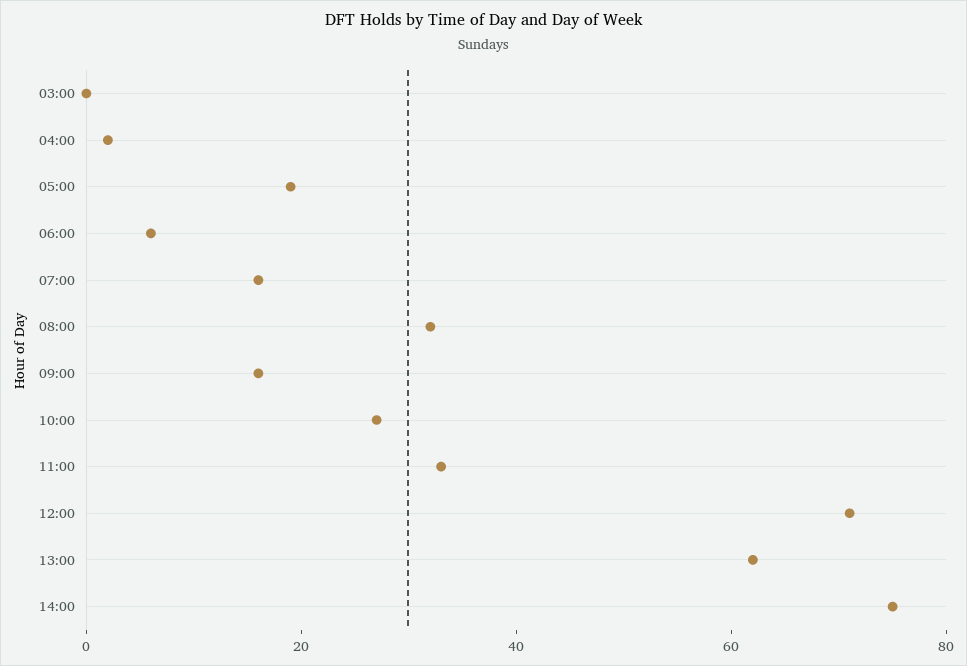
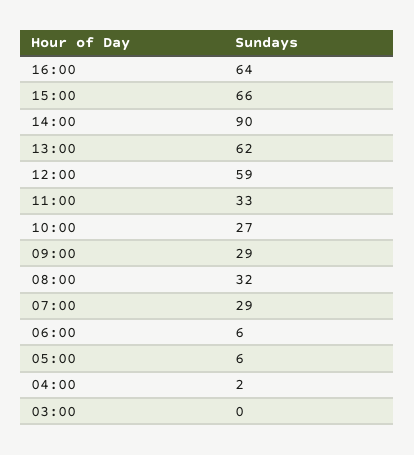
05:00: 20 -> 6
07:00: 15 -> 29
09:00: 15 -> 29
12:00: 70 -> 59
14:00: 75 -> 90
16:00: none -> 64
15:00: none -> 66

